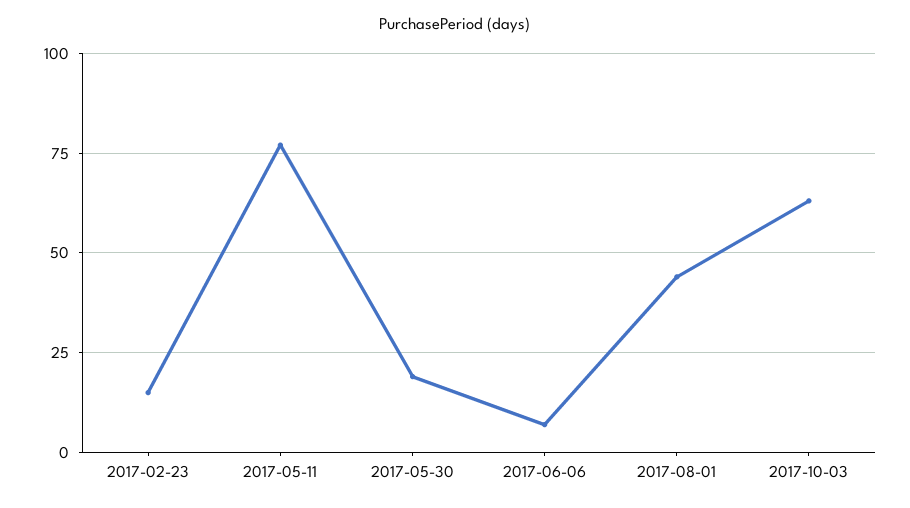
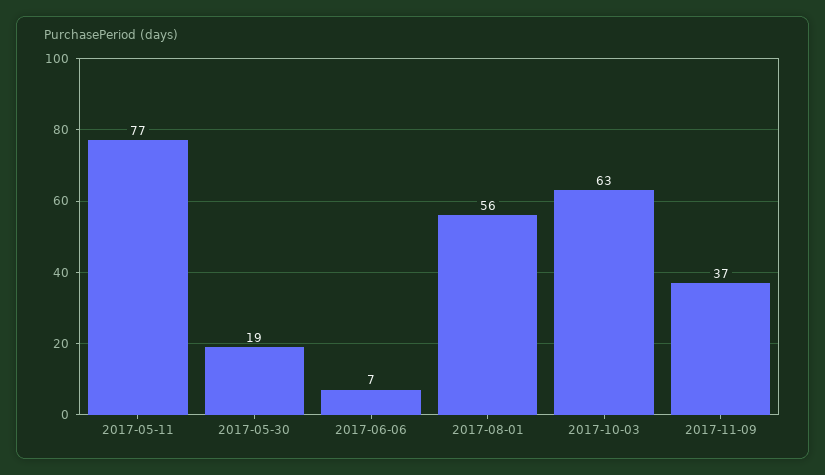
2017-02-23: 15 -> none
2017-08-01: 45 -> 56
2017-11-09: none -> 37

